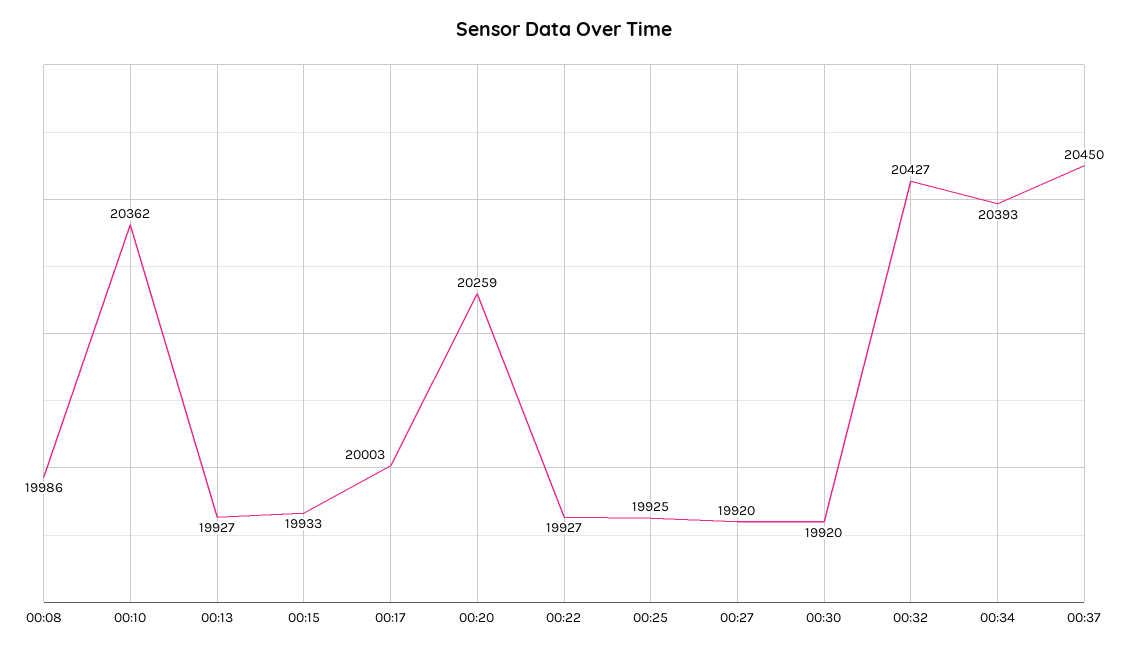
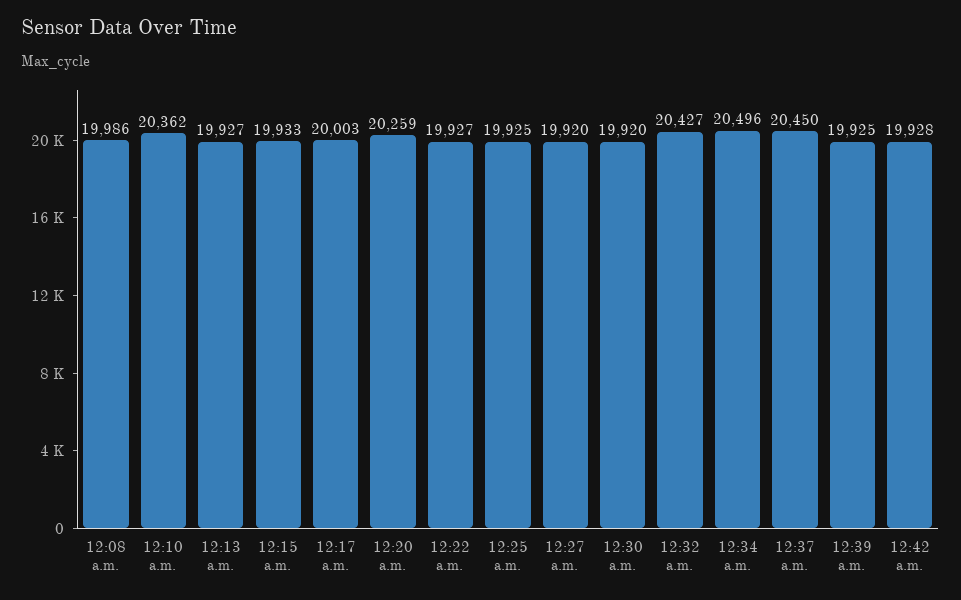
00:34: 20393 -> 20496
12:39 a.m.: none -> 19925
12:42 a.m.: none -> 19928

